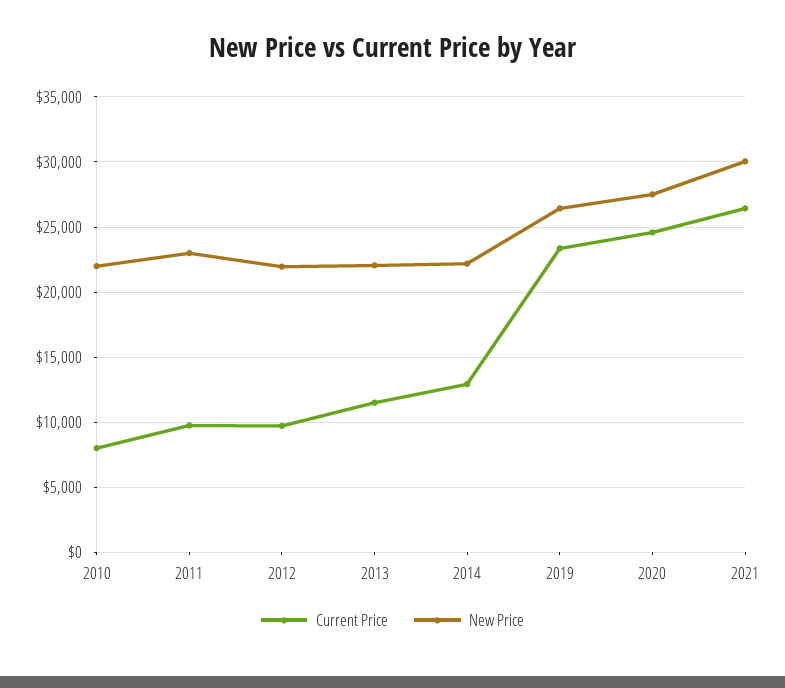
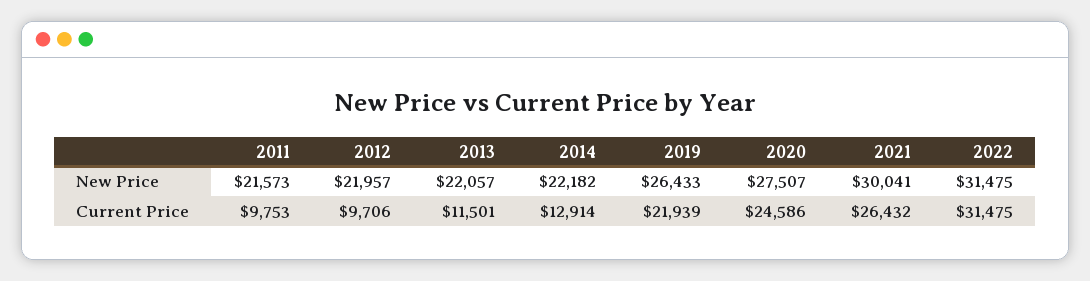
Current Price, 2010: 8000 -> none
New Price, 2010: 22000 -> none
New Price, 2011: 23000 -> 21573
Current Price, 2019: 23500 -> 21939
New Price, 2022: none -> 31475
Current Price, 2022: none -> 31475

